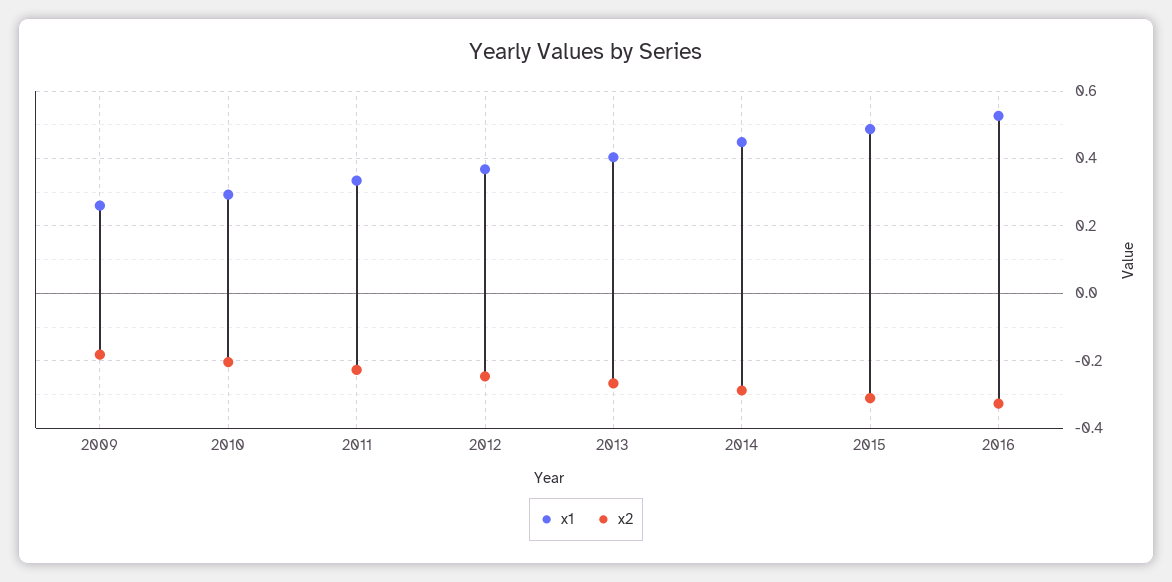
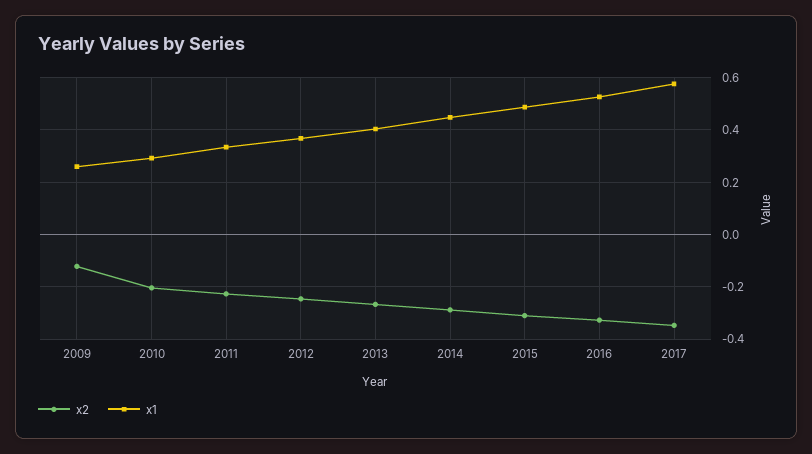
x2, 2009: -0.18 -> -0.125
x2, 2017: none -> -0.35
x1, 2017: none -> 0.575

